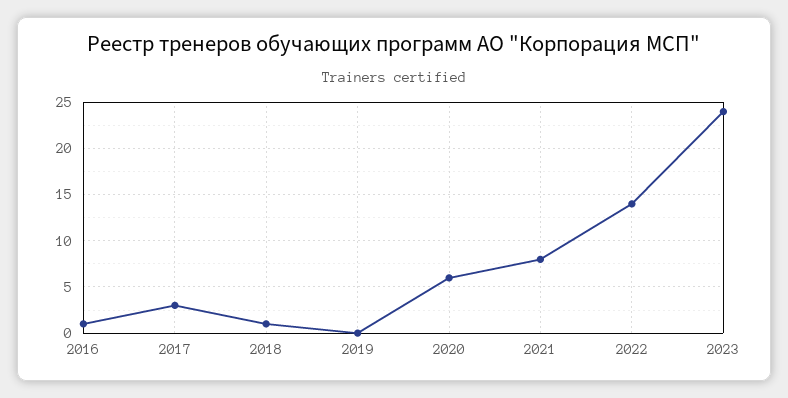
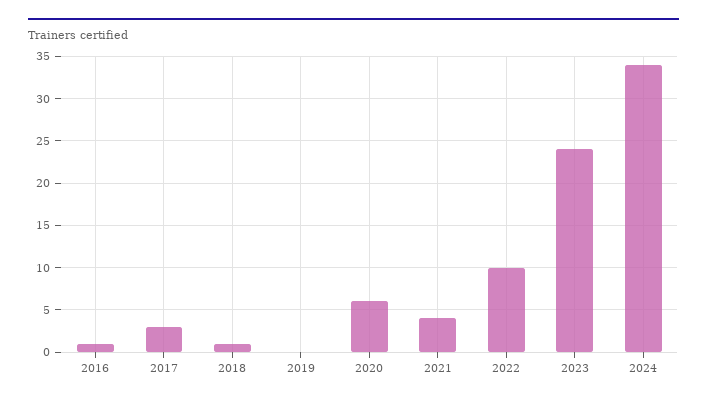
2021: 8 -> 4
2022: 14 -> 10
2024: none -> 34

